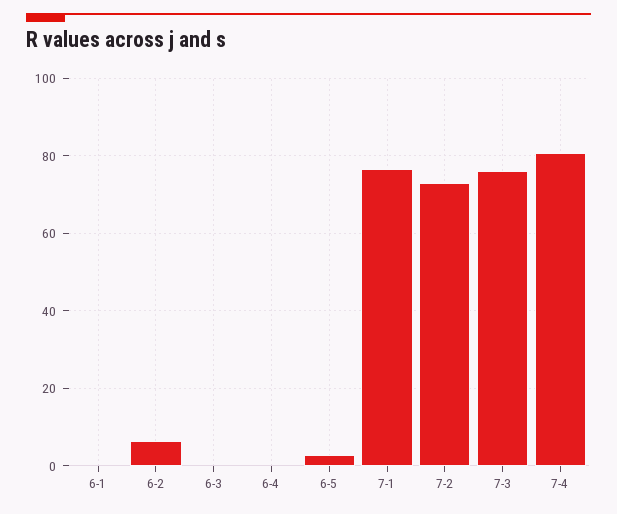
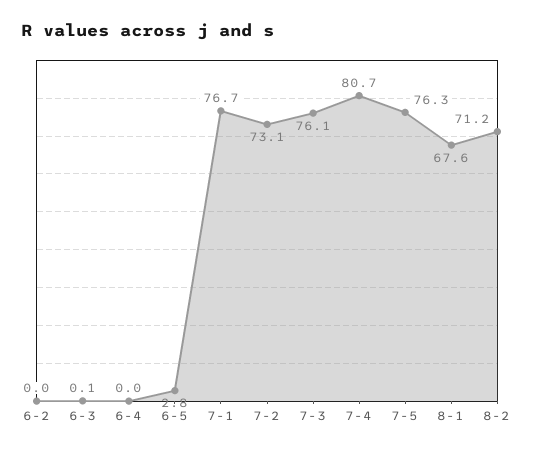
6-1: 0 -> none
6-2: 6 -> 0
7-5: none -> 76.3
8-1: none -> 67.6
8-2: none -> 71.2

